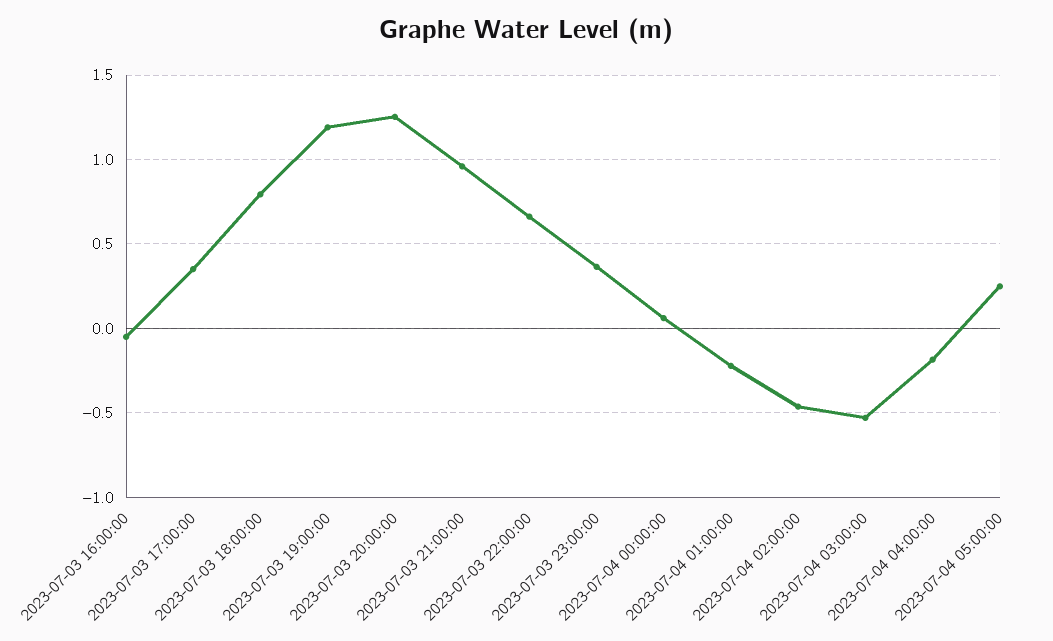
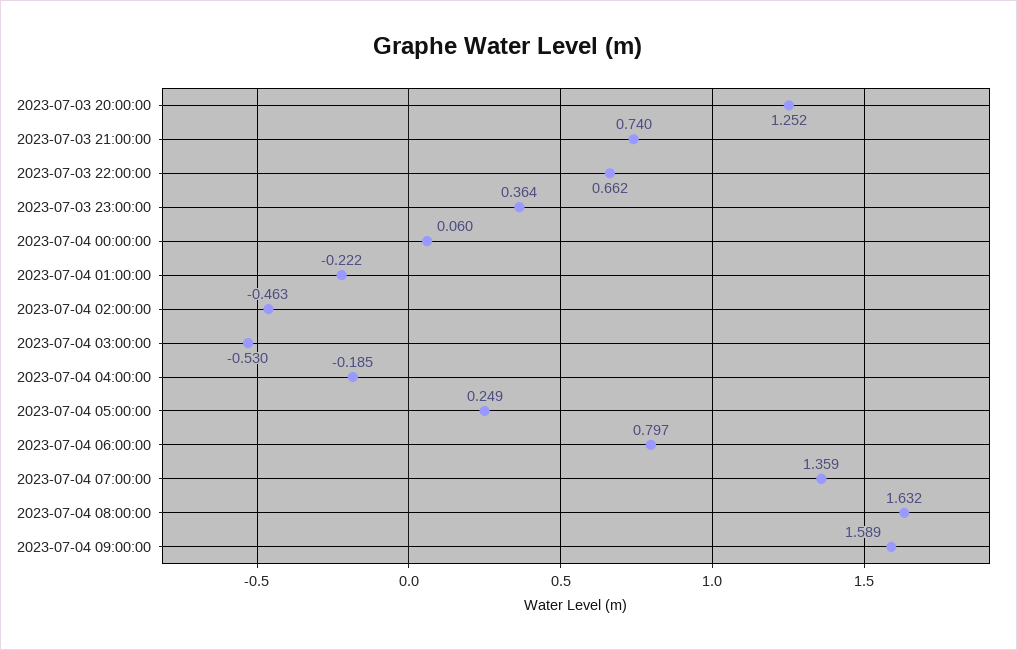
2023-07-03 16:00:00: -0.05 -> none
2023-07-03 17:00:00: 0.35 -> none
2023-07-03 18:00:00: 0.8 -> none
2023-07-03 19:00:00: 1.2 -> none
2023-07-03 21:00:00: 0.95 -> 0.74
2023-07-04 06:00:00: none -> 0.797
2023-07-04 07:00:00: none -> 1.359
2023-07-04 08:00:00: none -> 1.632
2023-07-04 09:00:00: none -> 1.589

